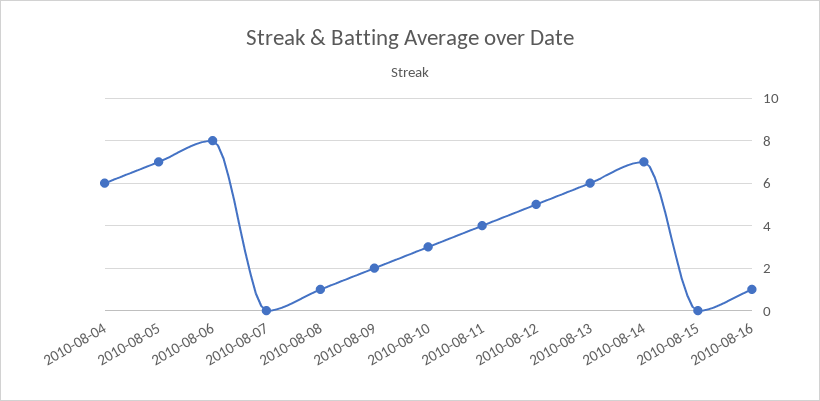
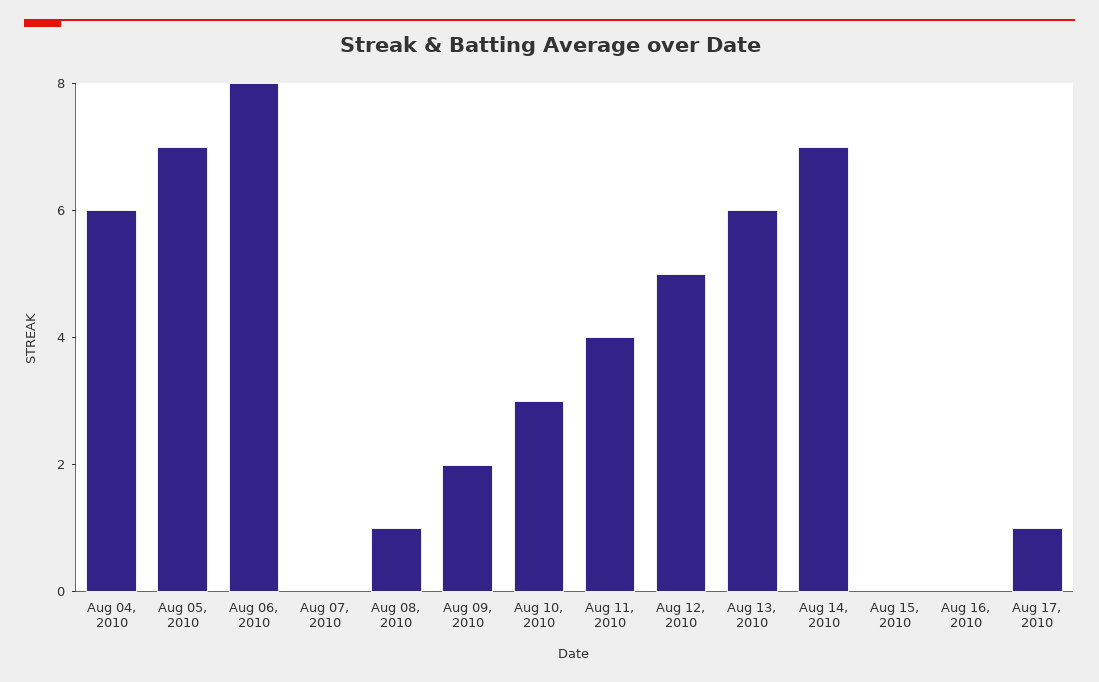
2010-08-16: 1 -> 0
Aug 17, 2010: none -> 1

